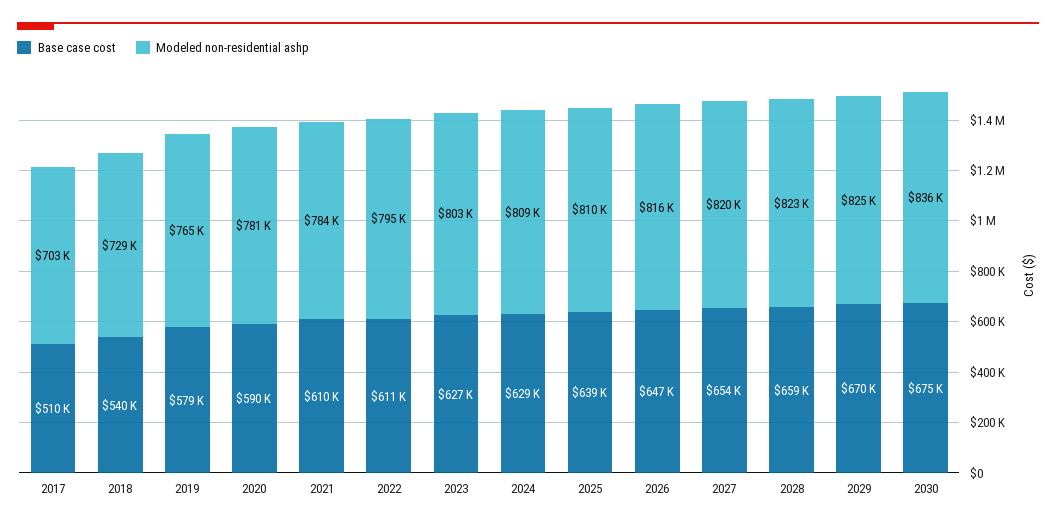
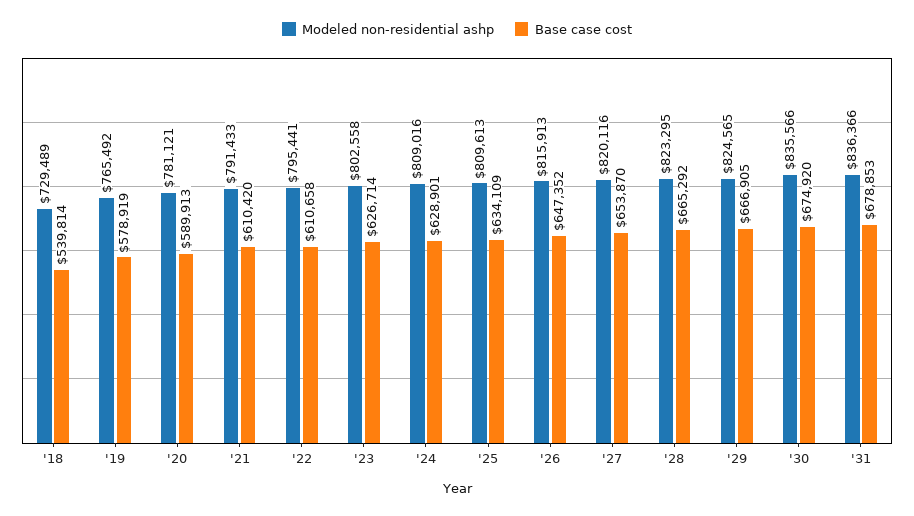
Base case cost, 2017: 510000 -> none
Modeled non-residential ashp, 2017: 703000 -> none
Modeled non-residential ashp, 2021: 784000 -> 791433
Base case cost, 2025: 639000 -> 634109
Base case cost, 2028: 659000 -> 665292
Base case cost, 2029: 670000 -> 666905
Modeled non-residential ashp, '31: none -> 836366
Base case cost, '31: none -> 678853

